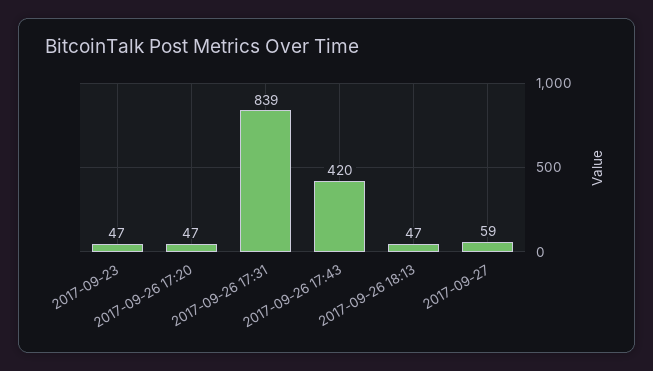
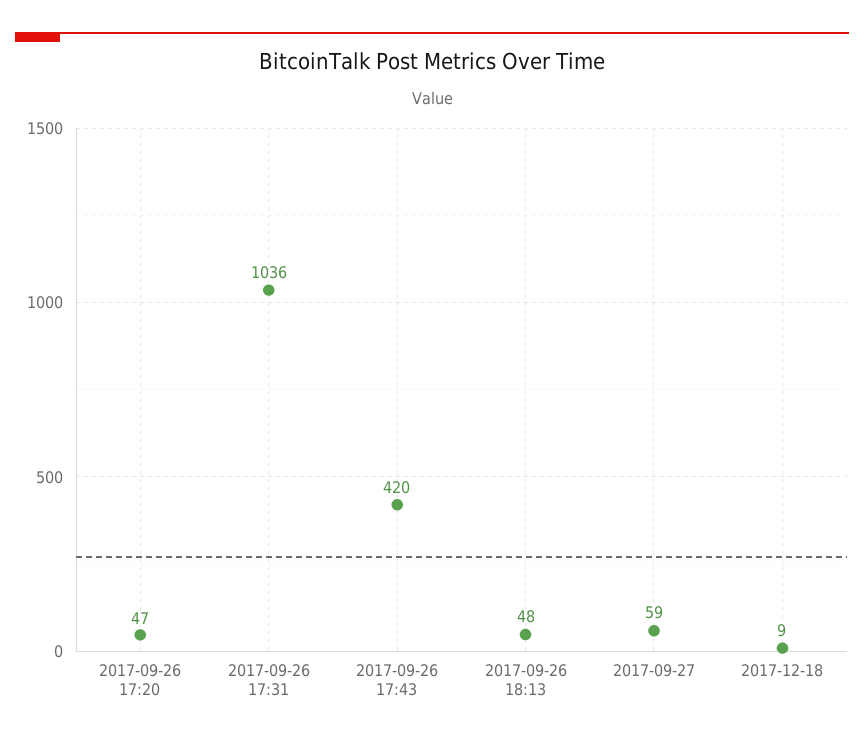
2017-09-23: 47 -> none
2017-09-26 17:31: 839 -> 1036
2017-09-26 18:13: 47 -> 48
2017-12-18: none -> 9

